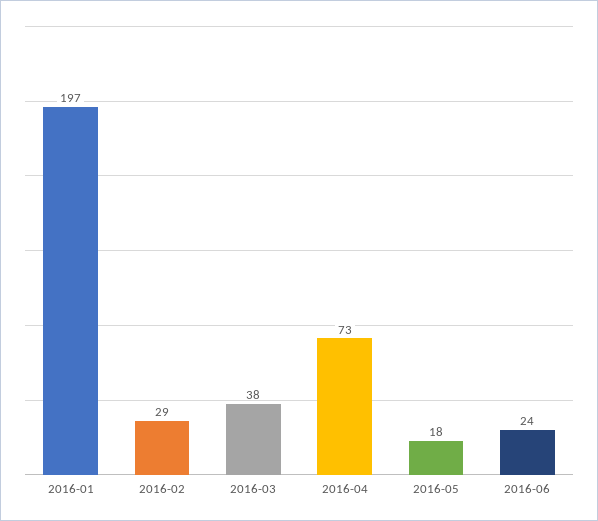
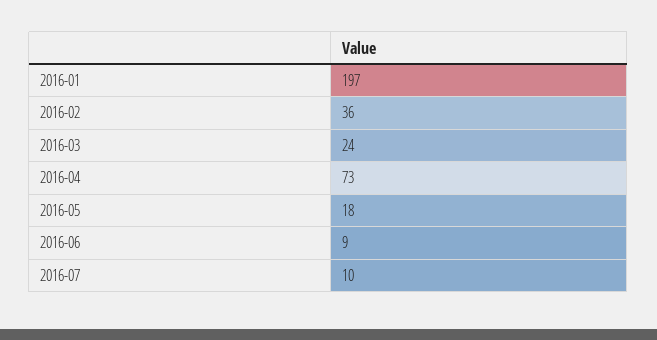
2016-02: 29 -> 36
2016-03: 38 -> 24
2016-06: 24 -> 9
2016-07: none -> 10

